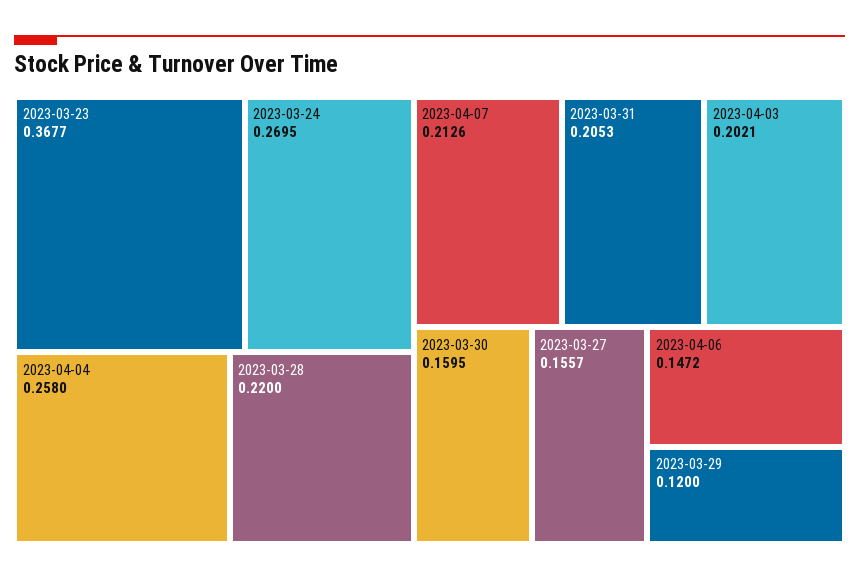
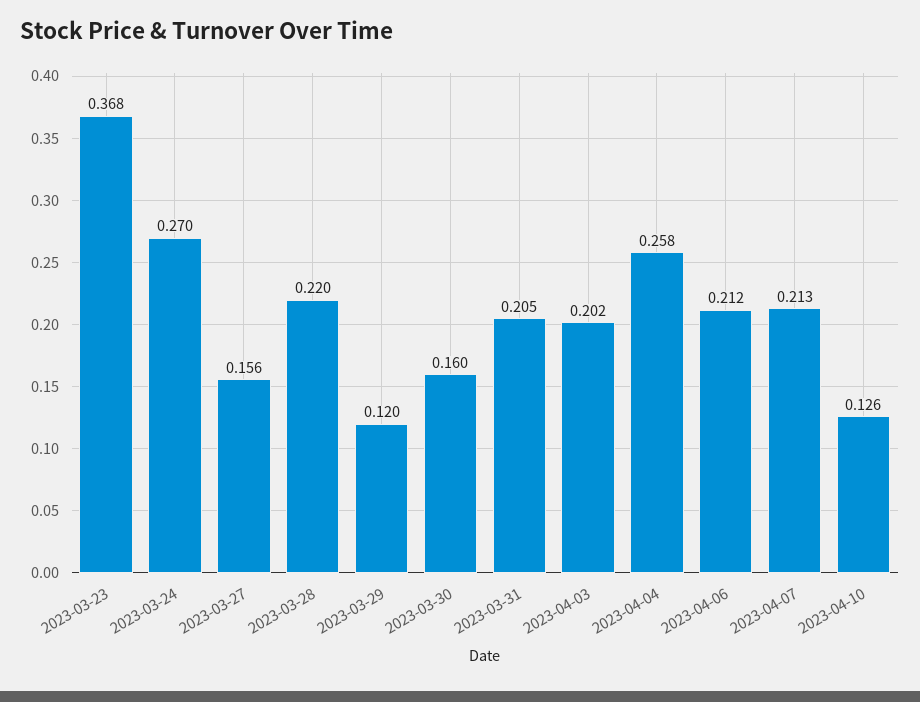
2023-04-06: 0.1472 -> 0.212
2023-04-10: none -> 0.126

